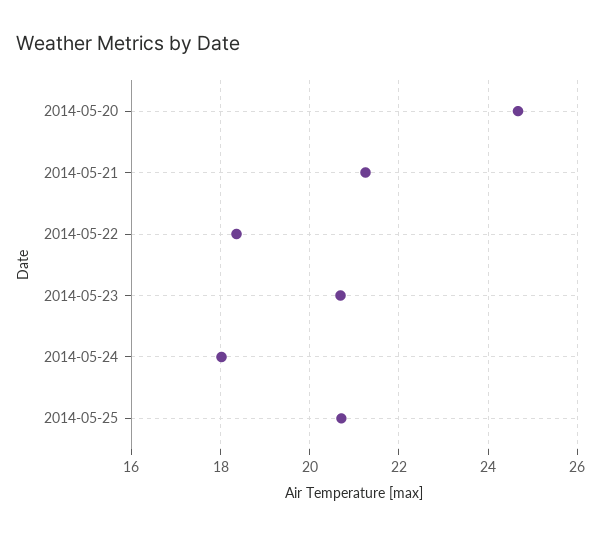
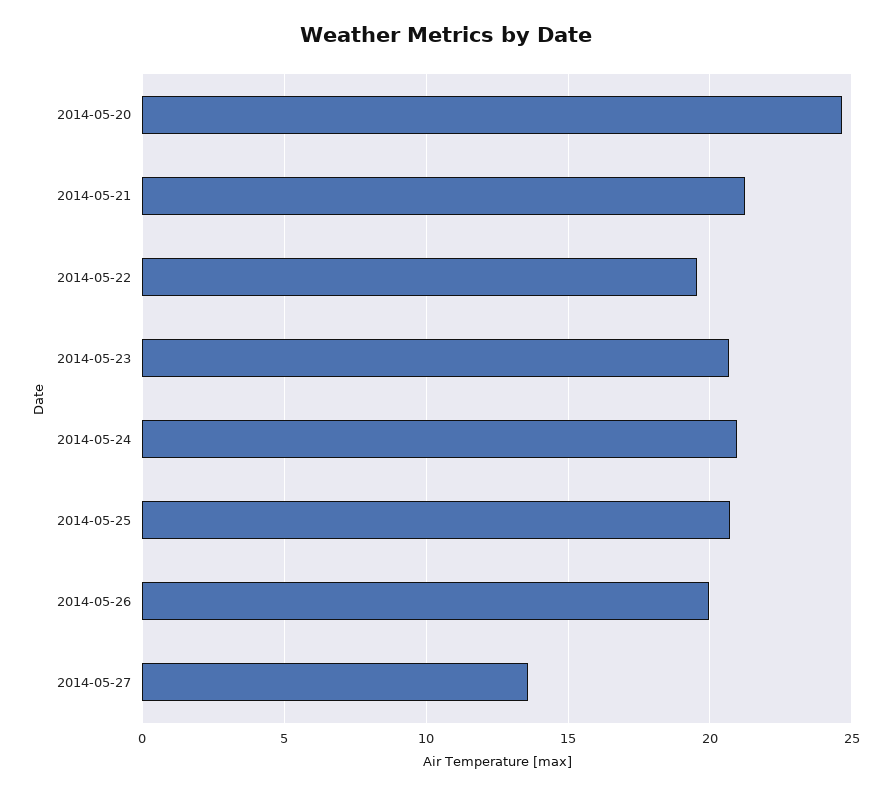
2014-05-22: 18.4 -> 19.5
2014-05-24: 18 -> 21
2014-05-26: none -> 20
2014-05-27: none -> 13.5

